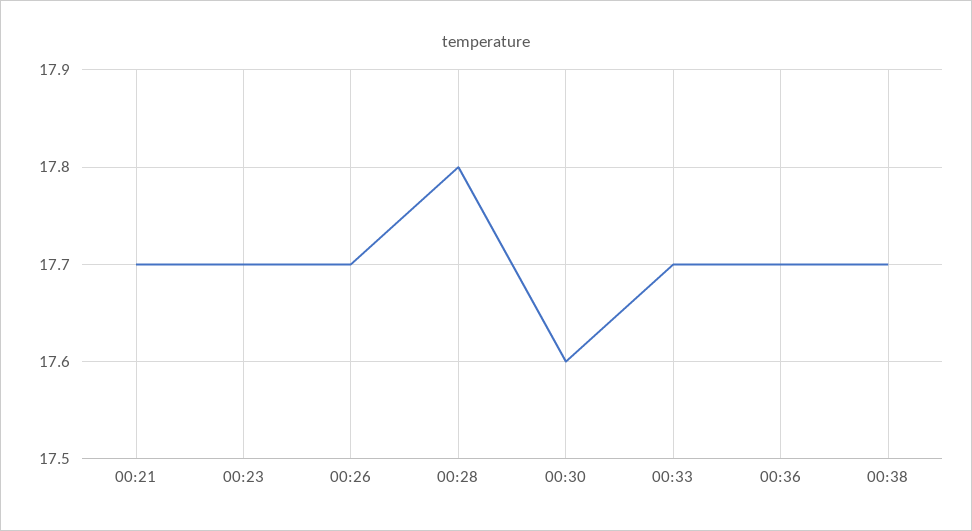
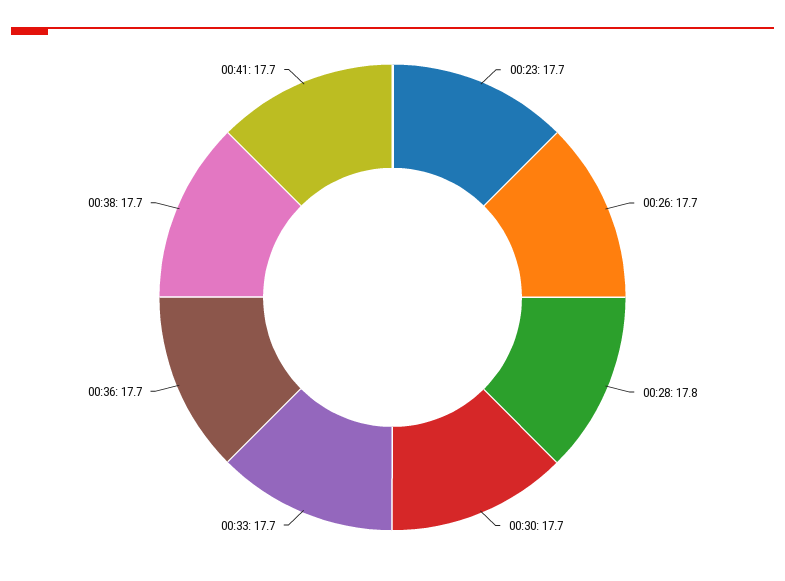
00:21: 17.7 -> none
00:30: 17.6 -> 17.7
00:41: none -> 17.7

